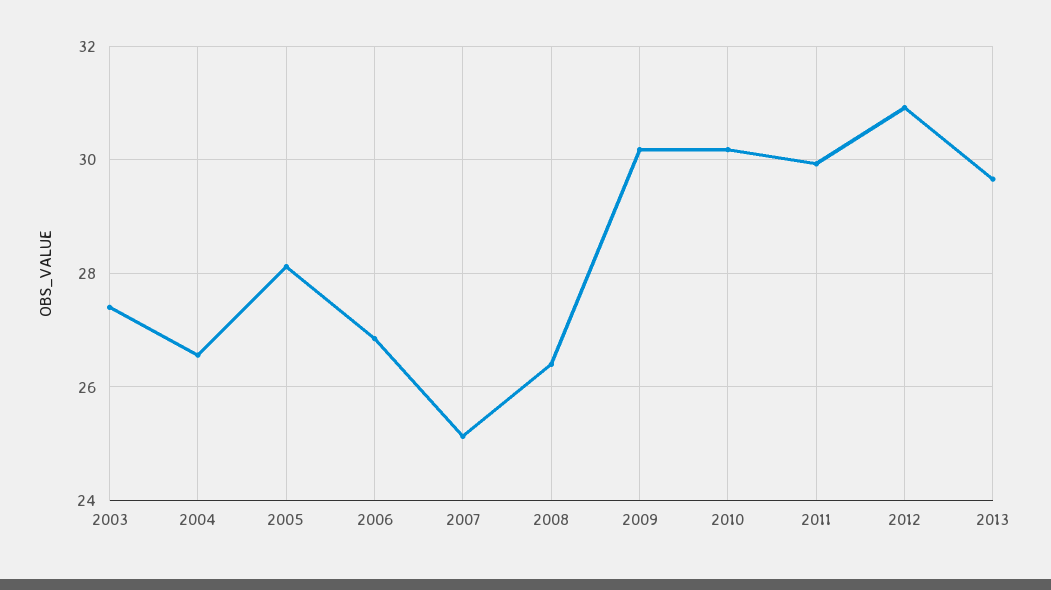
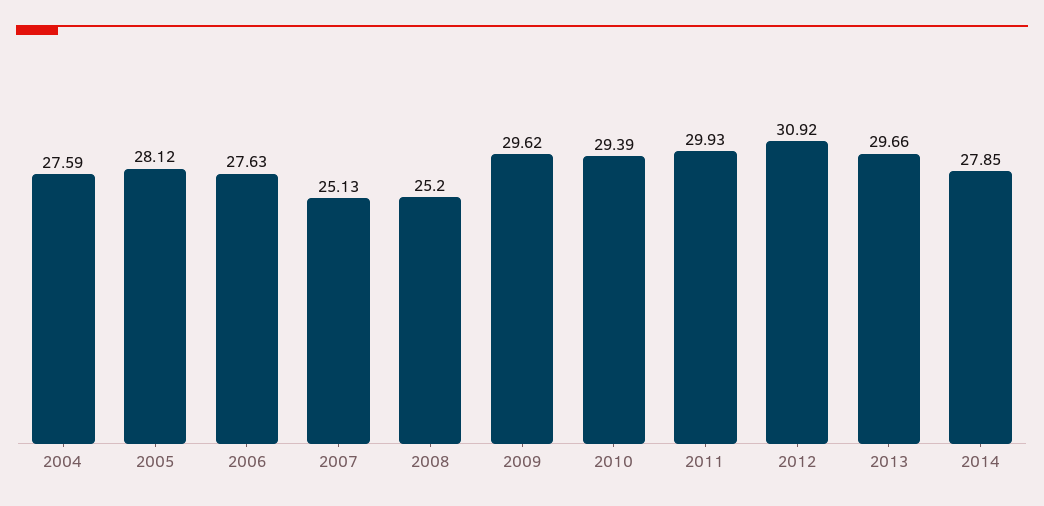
2003: 27.4 -> none
2004: 26.6 -> 27.59
2006: 26.8 -> 27.63
2008: 26.4 -> 25.2
2009: 30.2 -> 29.62
2010: 30.2 -> 29.39
2014: none -> 27.85

